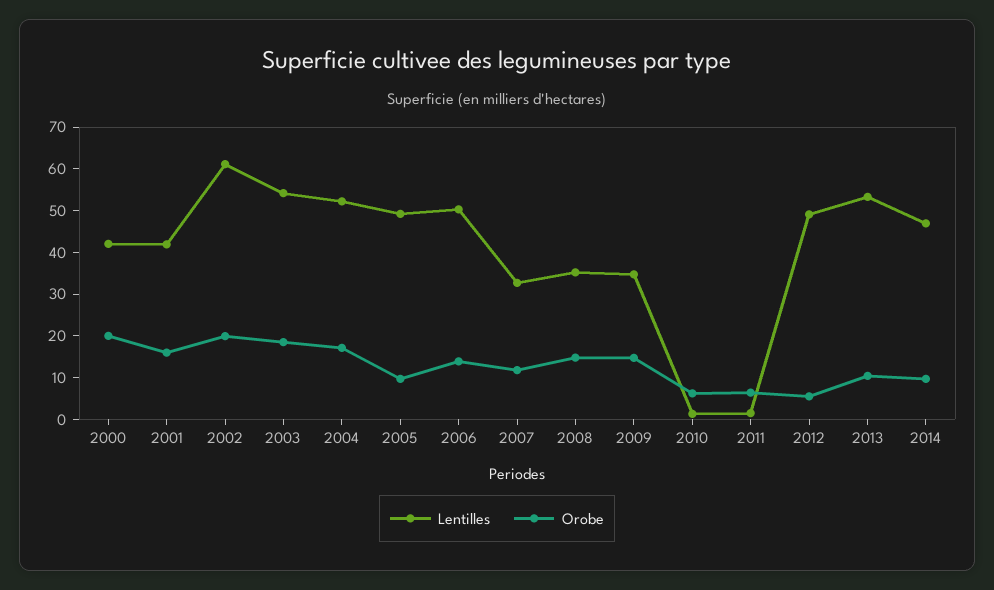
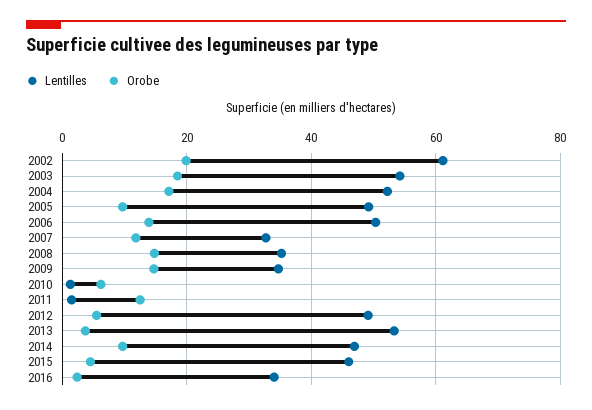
Lentilles, 2000: 42 -> none
Orobe, 2000: 20 -> none
Lentilles, 2001: 42 -> none
Orobe, 2001: 16 -> none
Orobe, 2011: 6 -> 12
Orobe, 2013: 10 -> 4
Lentilles, 2015: none -> 46
Orobe, 2015: none -> 4
Lentilles, 2016: none -> 34
Orobe, 2016: none -> 2

